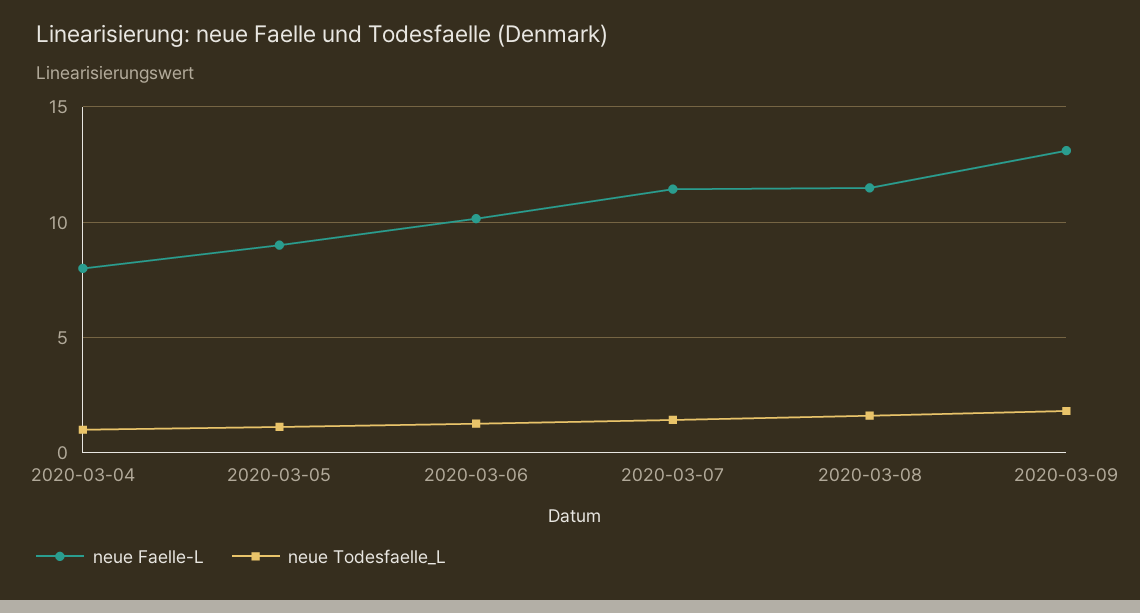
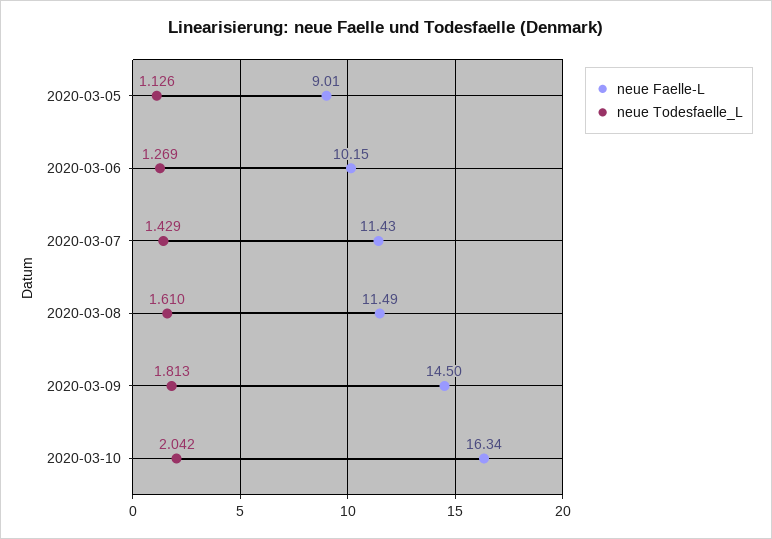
neue Faelle-L, 2020-03-04: 8 -> none
neue Todesfaelle_L, 2020-03-04: 1 -> none
neue Faelle-L, 2020-03-09: 13 -> 14.5
neue Faelle-L, 2020-03-10: none -> 16.34
neue Todesfaelle_L, 2020-03-10: none -> 2.042

